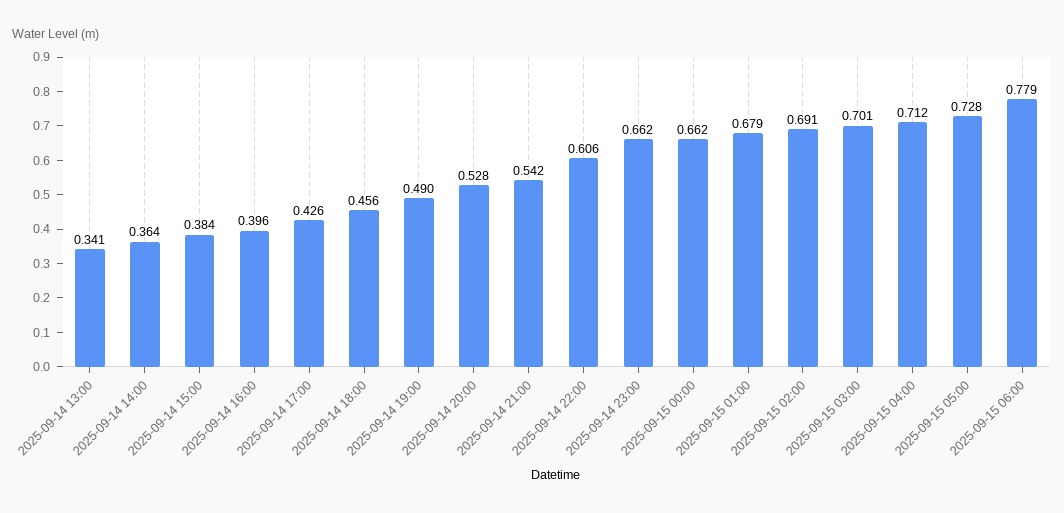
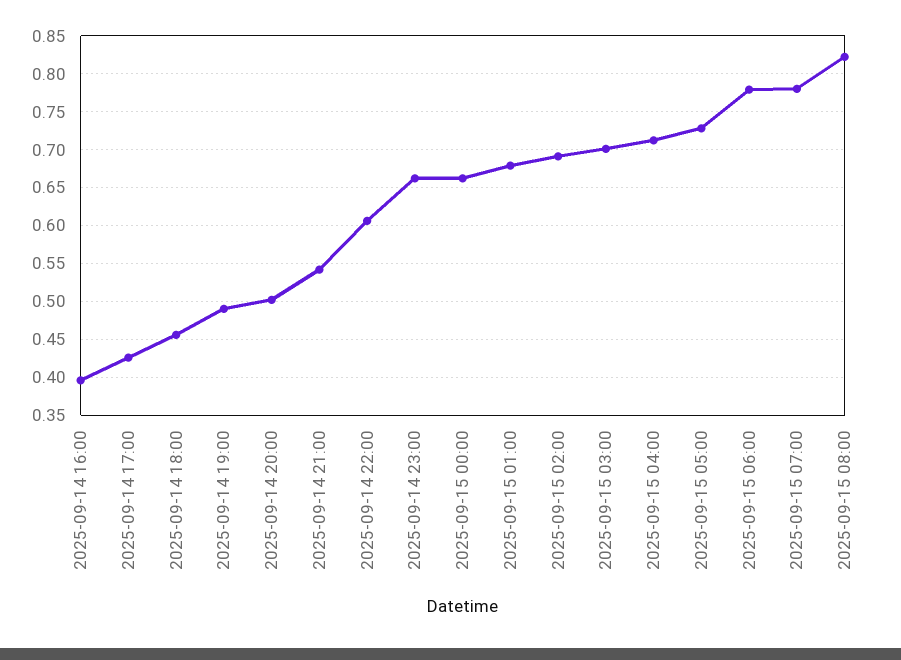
2025-09-14 13:00: 0.341 -> none
2025-09-14 14:00: 0.364 -> none
2025-09-14 15:00: 0.384 -> none
2025-09-14 20:00: 0.528 -> 0.5
2025-09-15 07:00: none -> 0.78
2025-09-15 08:00: none -> 0.82

